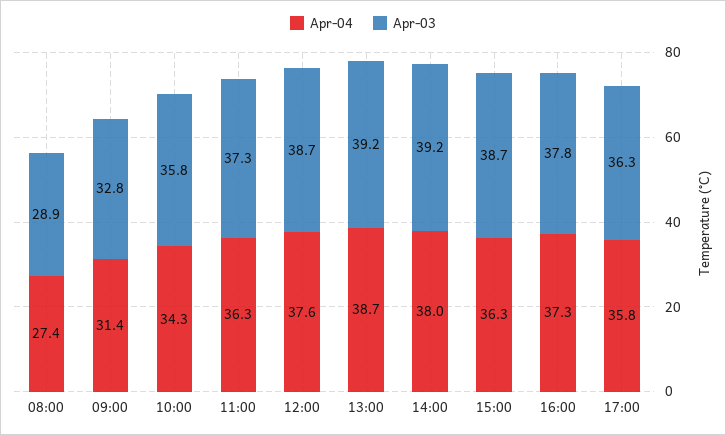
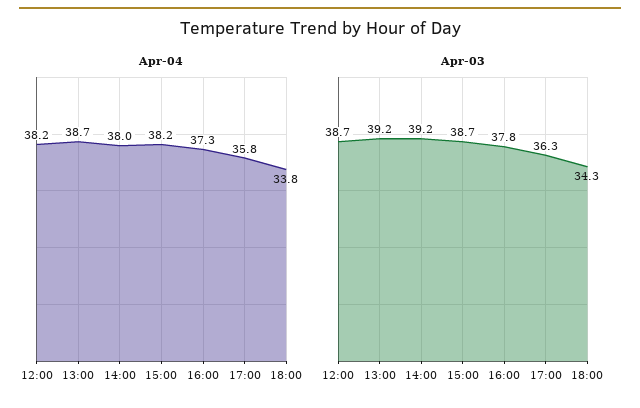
Apr-04, 08:00: 27.4 -> none
Apr-03, 08:00: 28.9 -> none
Apr-04, 09:00: 31.4 -> none
Apr-03, 09:00: 32.8 -> none
Apr-04, 10:00: 34.3 -> none
Apr-03, 10:00: 35.8 -> none
Apr-04, 11:00: 36.3 -> none
Apr-03, 11:00: 37.3 -> none
Apr-04, 12:00: 37.6 -> 38.2
Apr-04, 15:00: 36.3 -> 38.2
Apr-04, 18:00: none -> 33.8
Apr-03, 18:00: none -> 34.3

